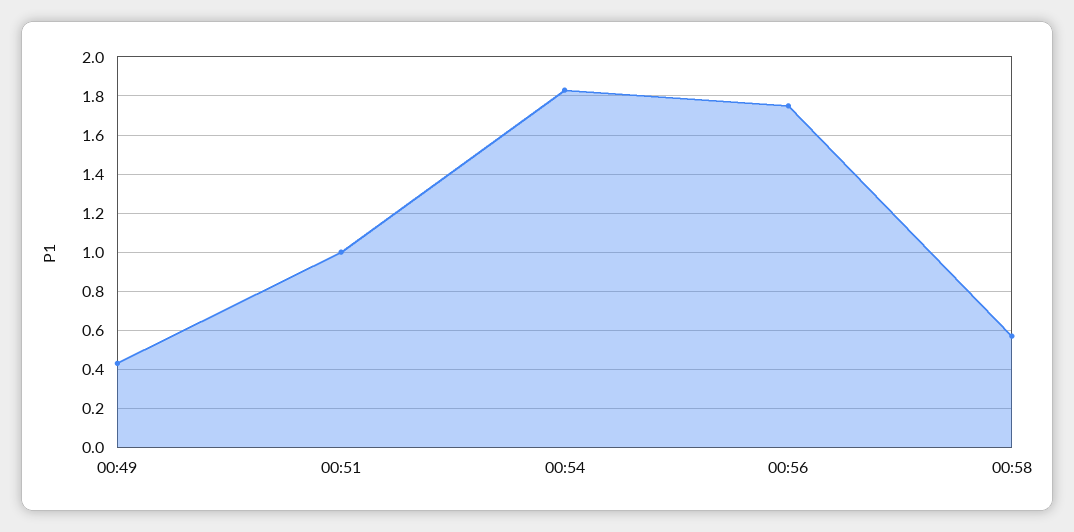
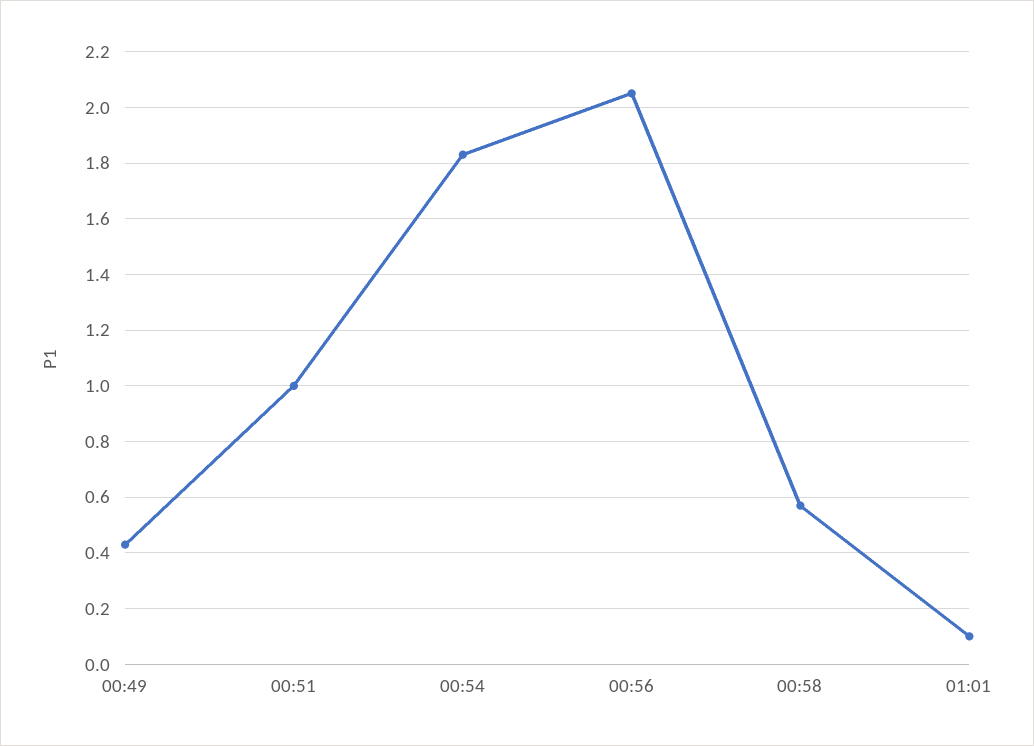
00:56: 1.75 -> 2.05
01:01: none -> 0.1

